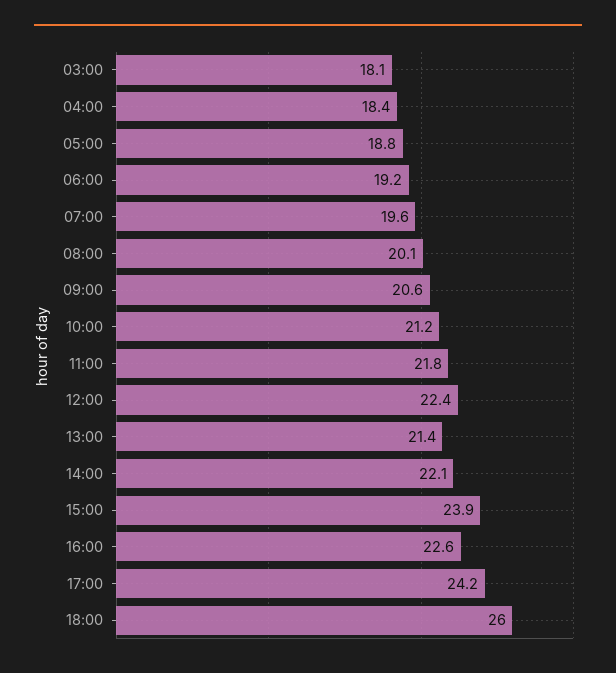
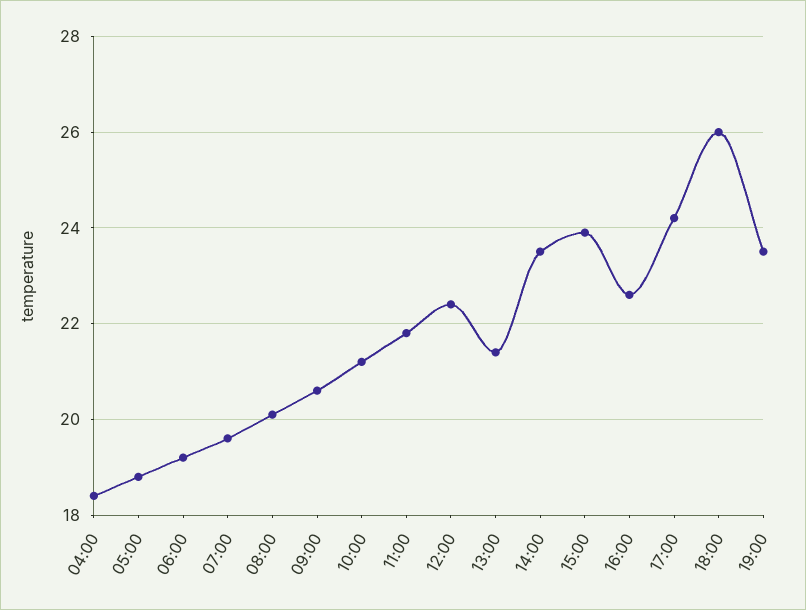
03:00: 18.1 -> none
14:00: 22.1 -> 23.5
19:00: none -> 23.5

